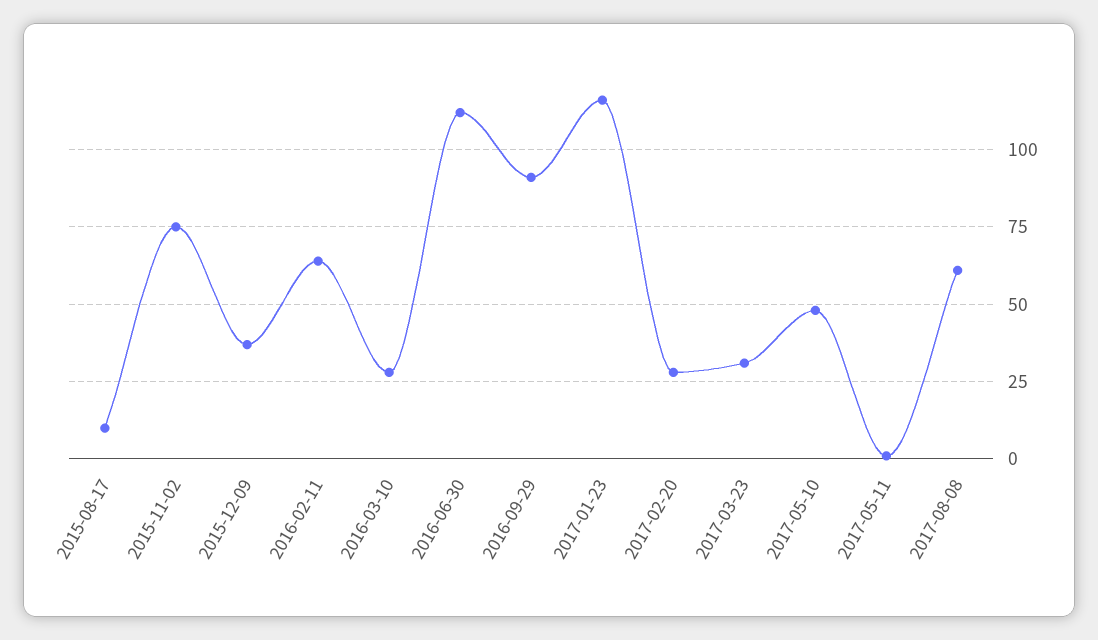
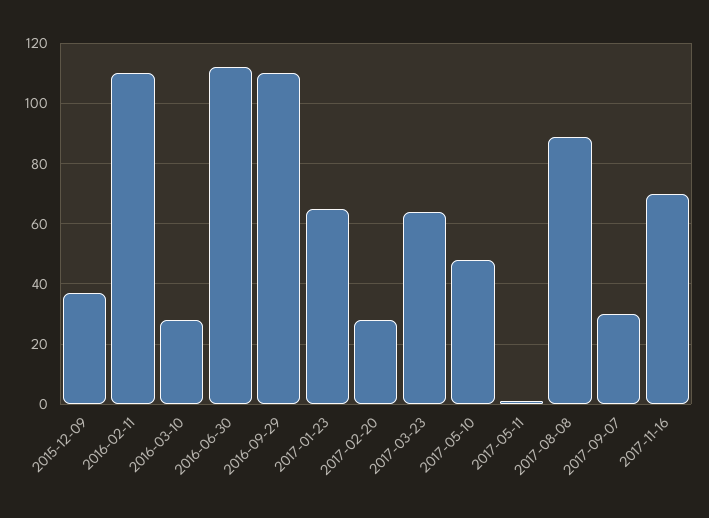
2015-08-17: 10 -> none
2015-11-02: 75 -> none
2016-02-11: 65 -> 110
2016-09-29: 90 -> 110
2017-01-23: 115 -> 65
2017-03-23: 30 -> 65
2017-08-08: 60 -> 90
2017-09-07: none -> 30
2017-11-16: none -> 70

